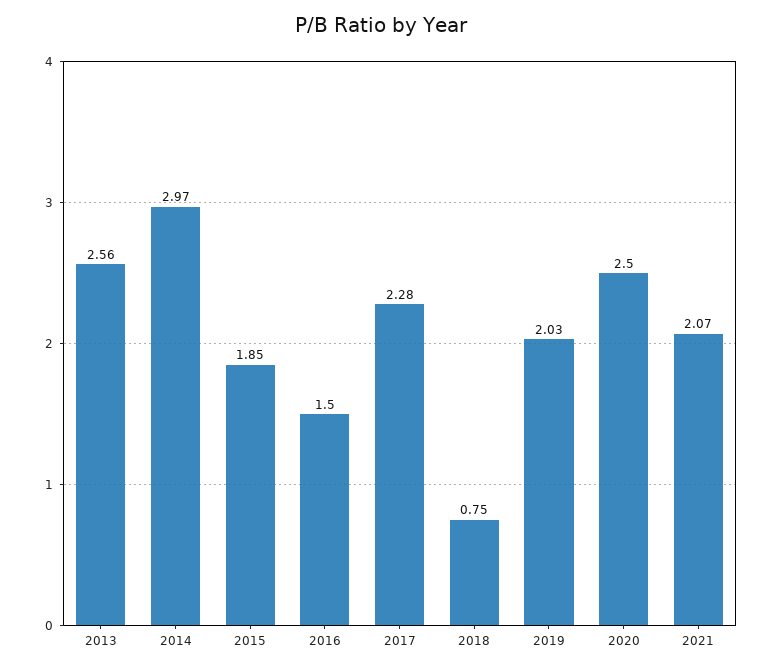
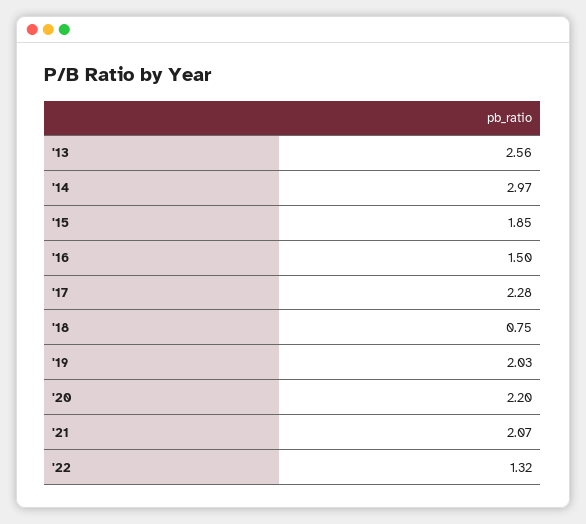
2020: 2.5 -> 2.2
'22: none -> 1.32

